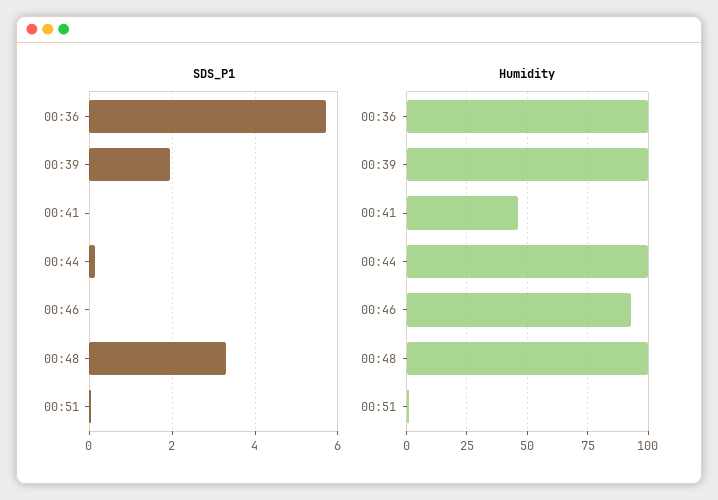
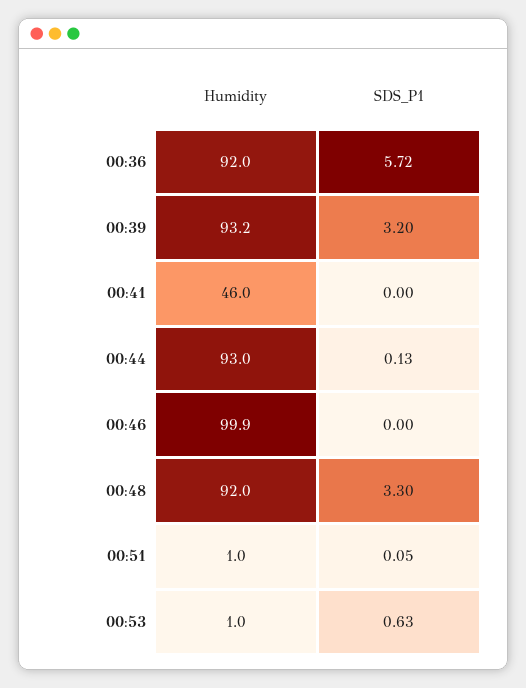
SDS_P1, 00:39: 2 -> 3.2
Humidity, 00:36: 100 -> 92
Humidity, 00:39: 100 -> 93.2
Humidity, 00:44: 100 -> 93
Humidity, 00:46: 92.5 -> 99.9
Humidity, 00:48: 100 -> 92
Humidity, 00:53: none -> 1
SDS_P1, 00:53: none -> 0.63

